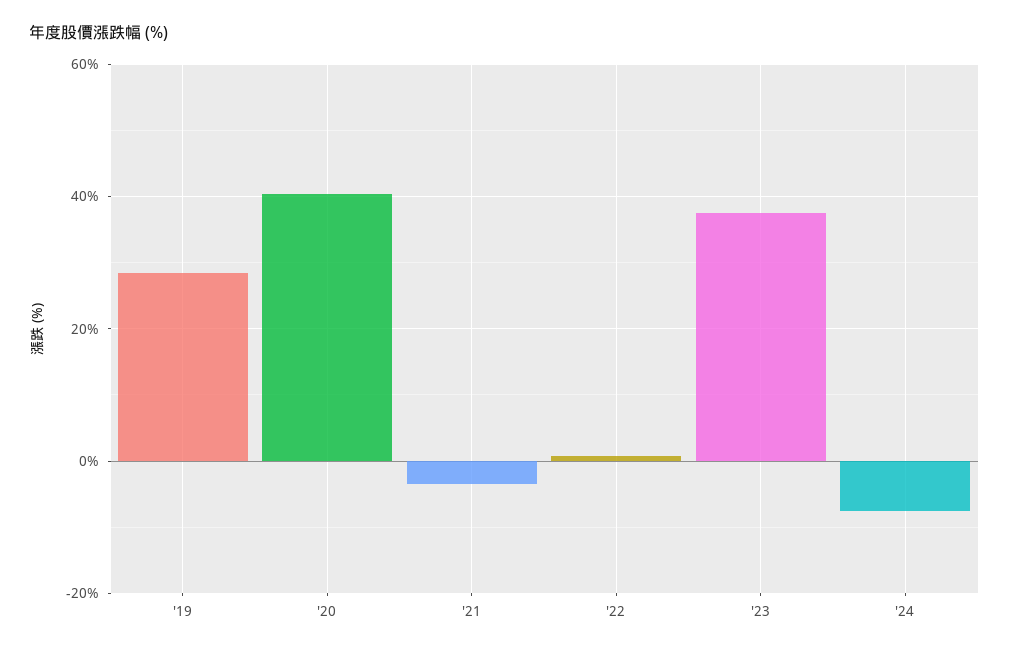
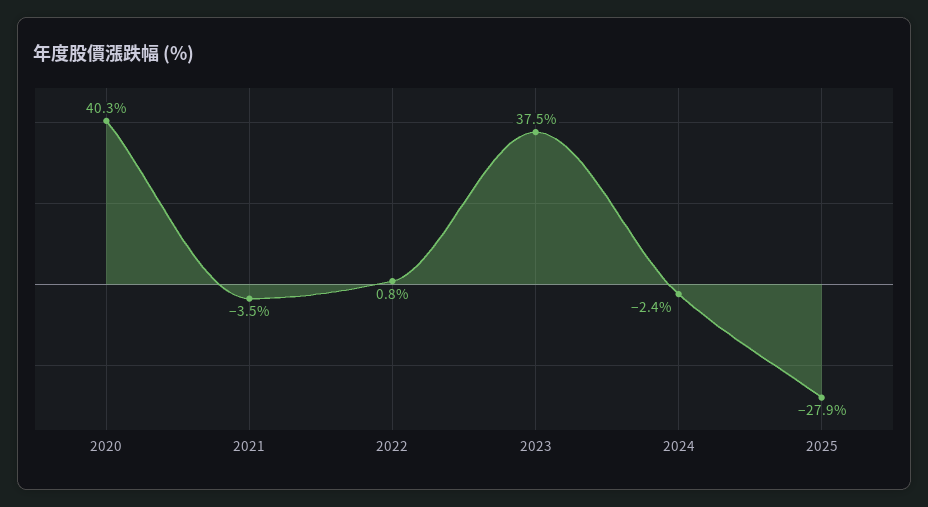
'19: 28 -> none
'24: -8 -> -2.4
2025: none -> -27.9

